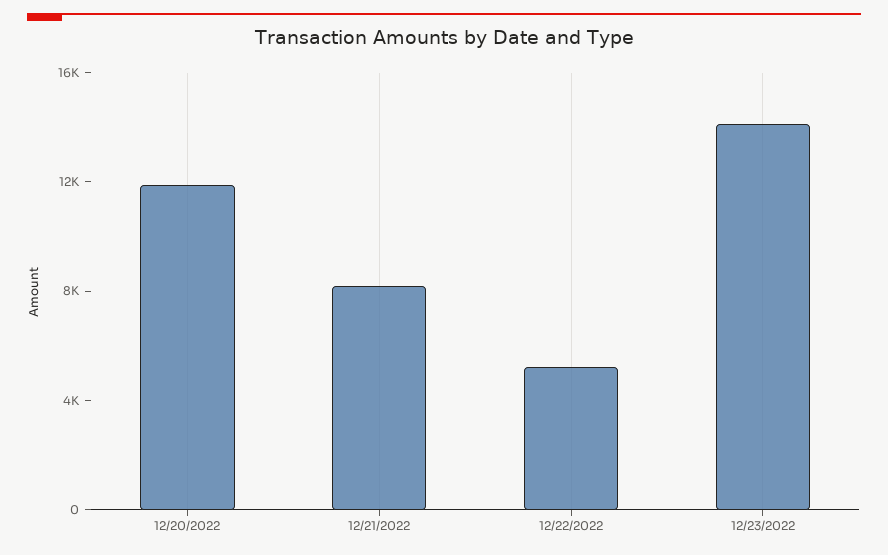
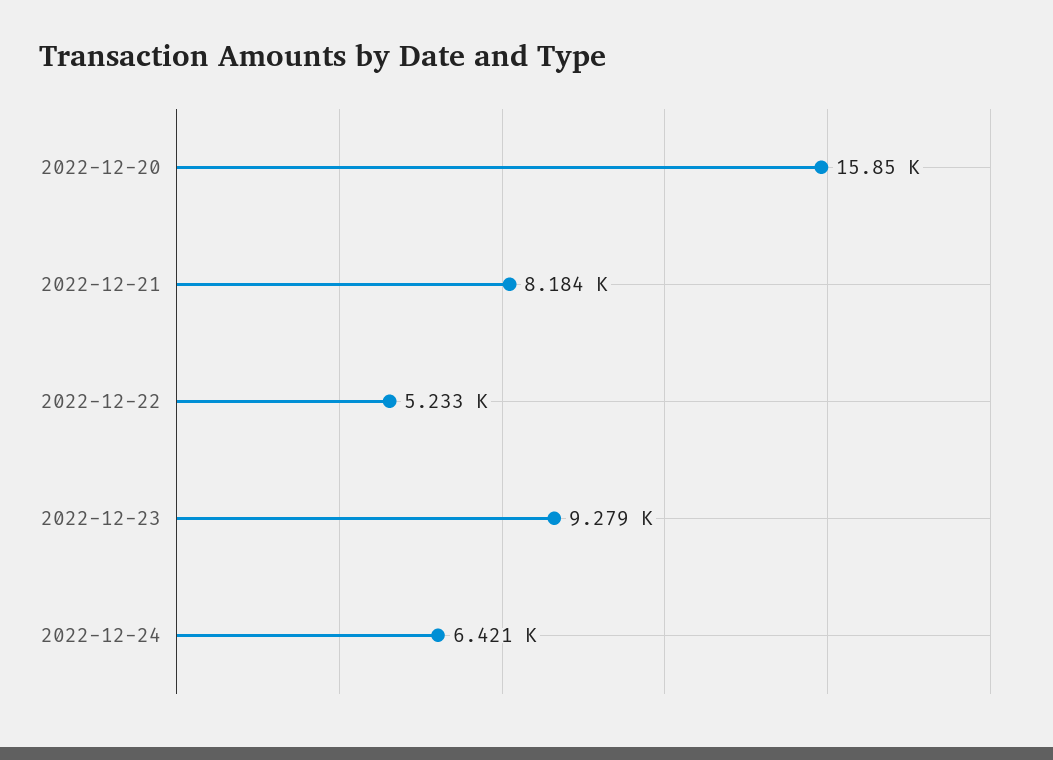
12/20/2022: 12000 -> 15850
12/23/2022: 14000 -> 9279
2022-12-24: none -> 6421

